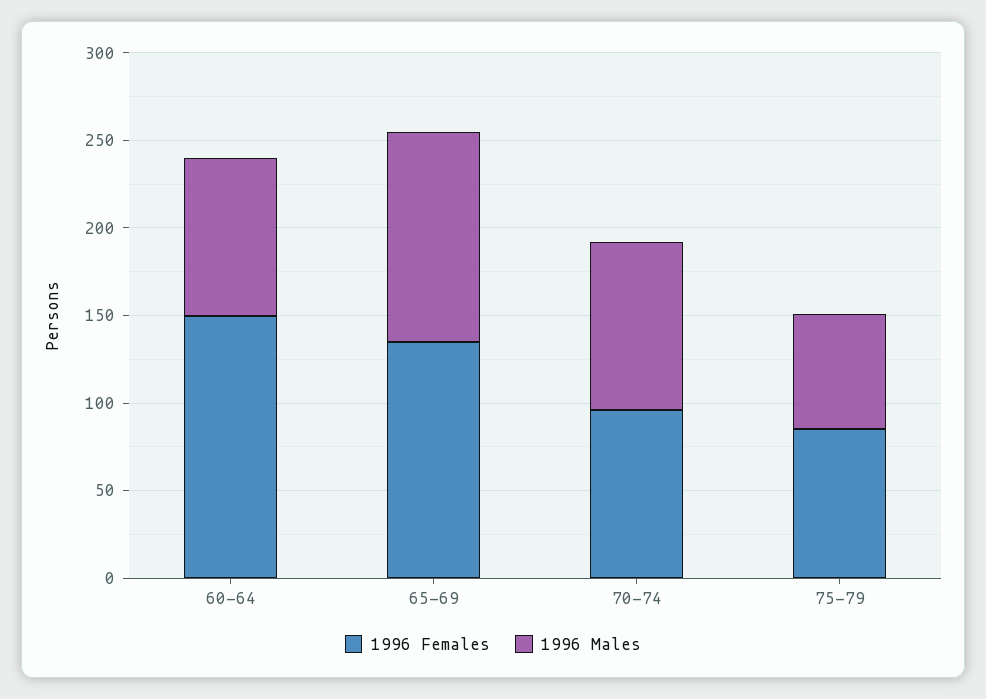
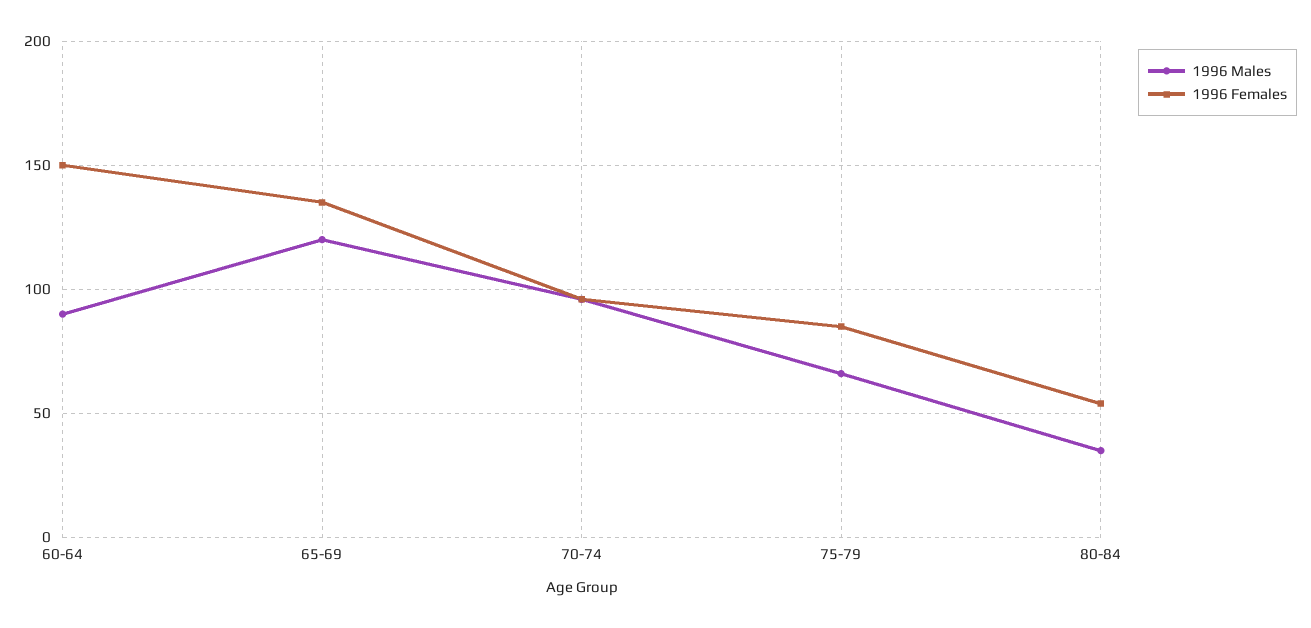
1996 Males, 80-84: none -> 35
1996 Females, 80-84: none -> 55

